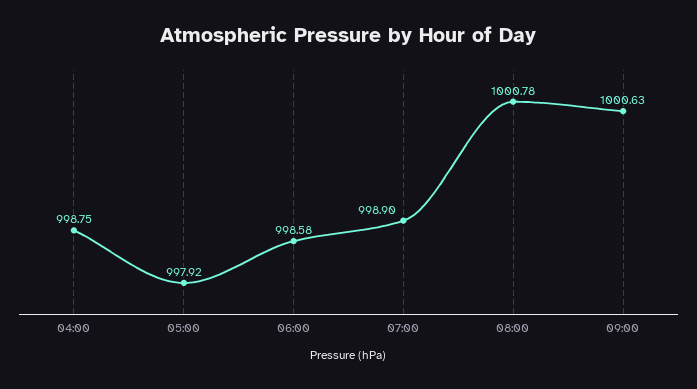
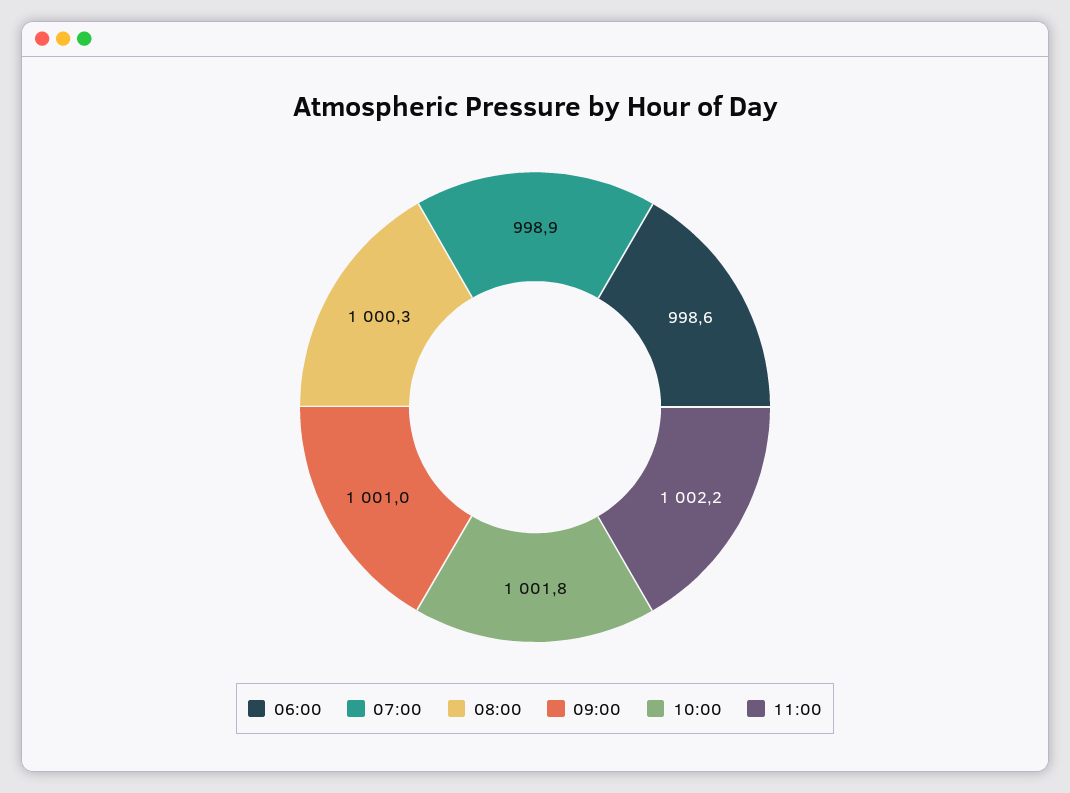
04:00: 998.75 -> none
05:00: 997.92 -> none
08:00: 1000.78 -> 1000.3
09:00: 1000.63 -> 1001
10:00: none -> 1001.8
11:00: none -> 1002.2

